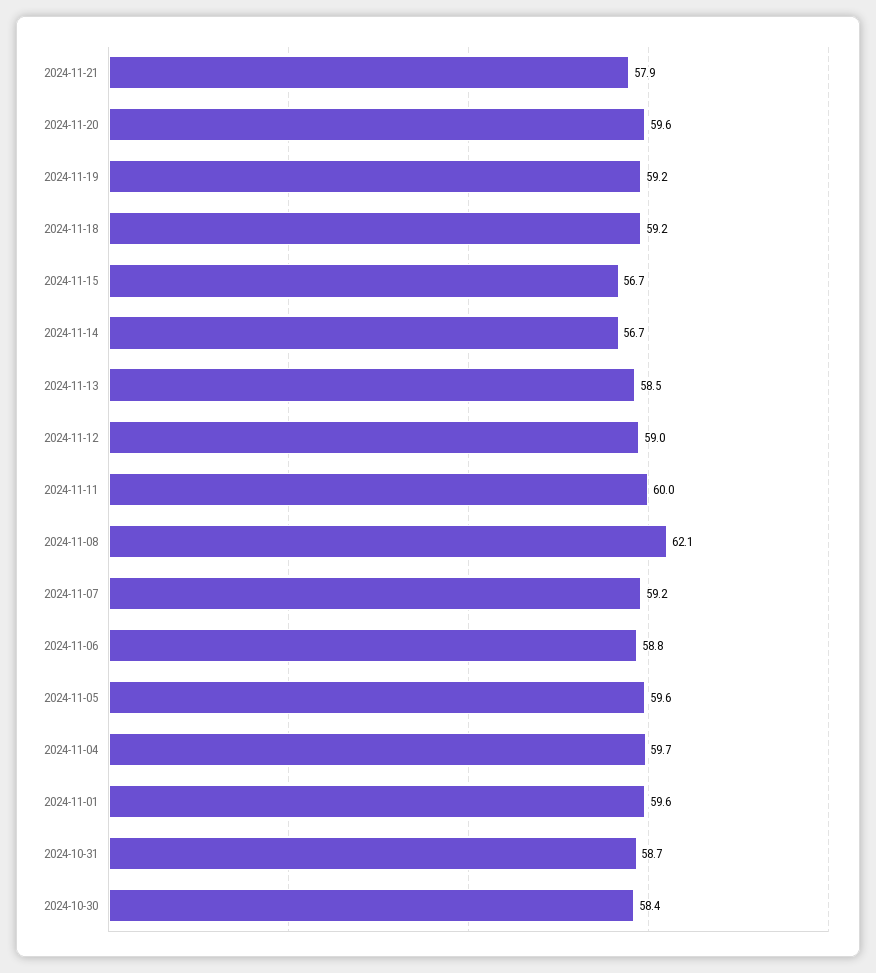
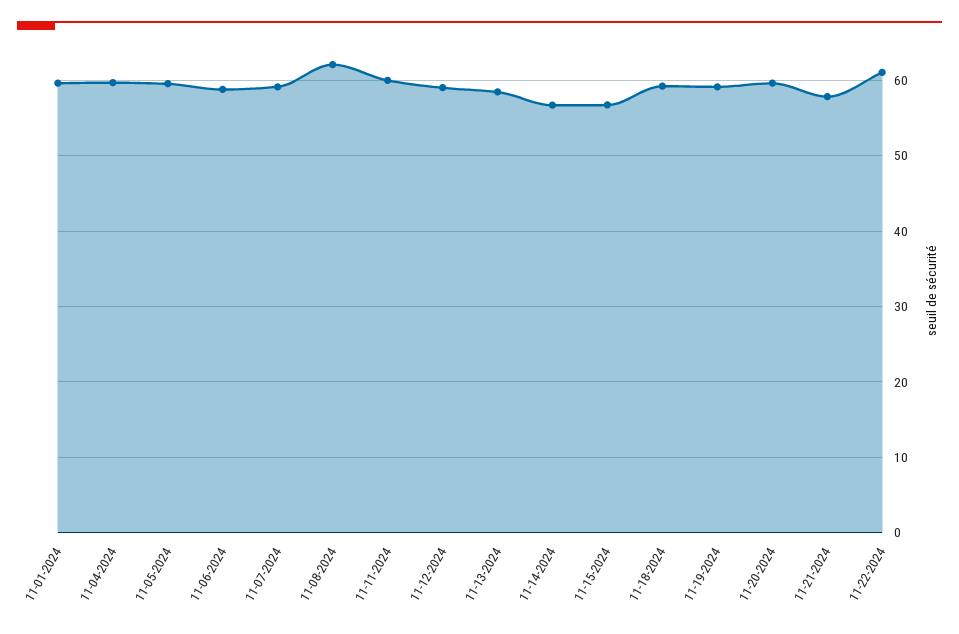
2024-10-31: 58.7 -> none
2024-10-30: 58.4 -> none
11-22-2024: none -> 61

